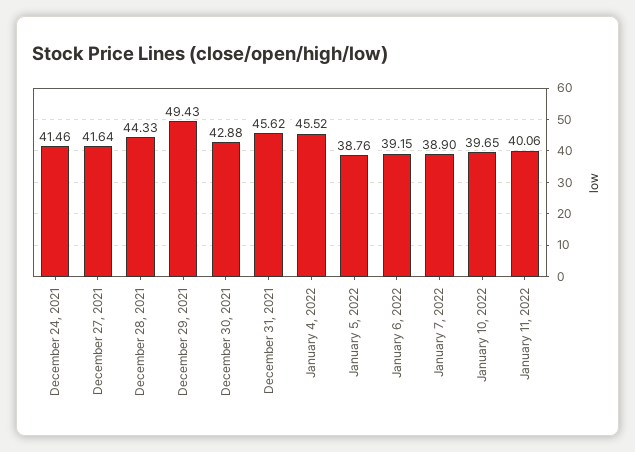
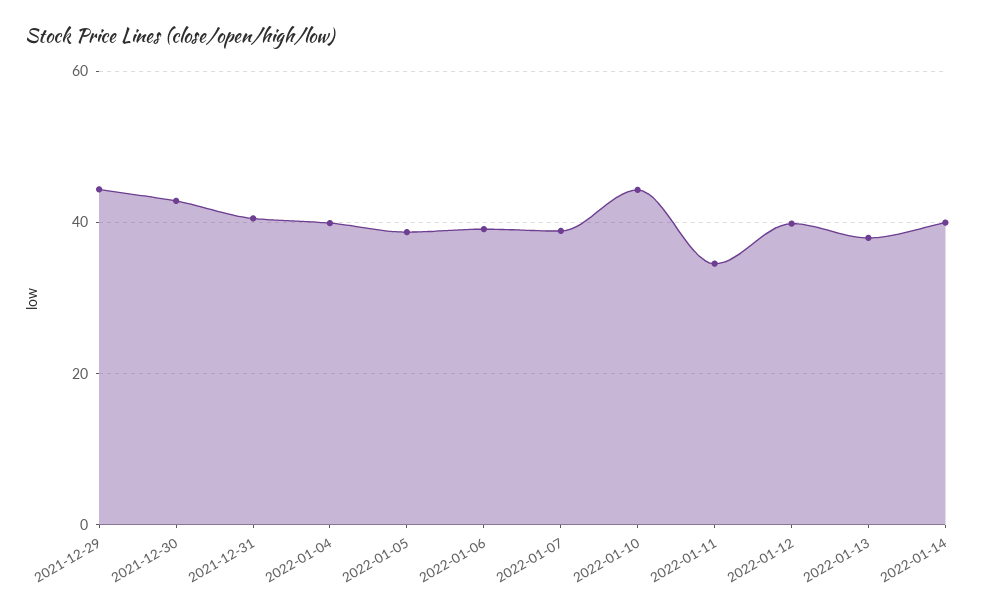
December 24, 2021: 41.46 -> none
December 27, 2021: 41.64 -> none
December 28, 2021: 44.33 -> none
December 29, 2021: 49.43 -> 44
December 31, 2021: 45.62 -> 40
January 4, 2022: 45.52 -> 40
January 10, 2022: 39.65 -> 44
January 11, 2022: 40.06 -> 34
2022-01-12: none -> 40
2022-01-13: none -> 38
2022-01-14: none -> 40

